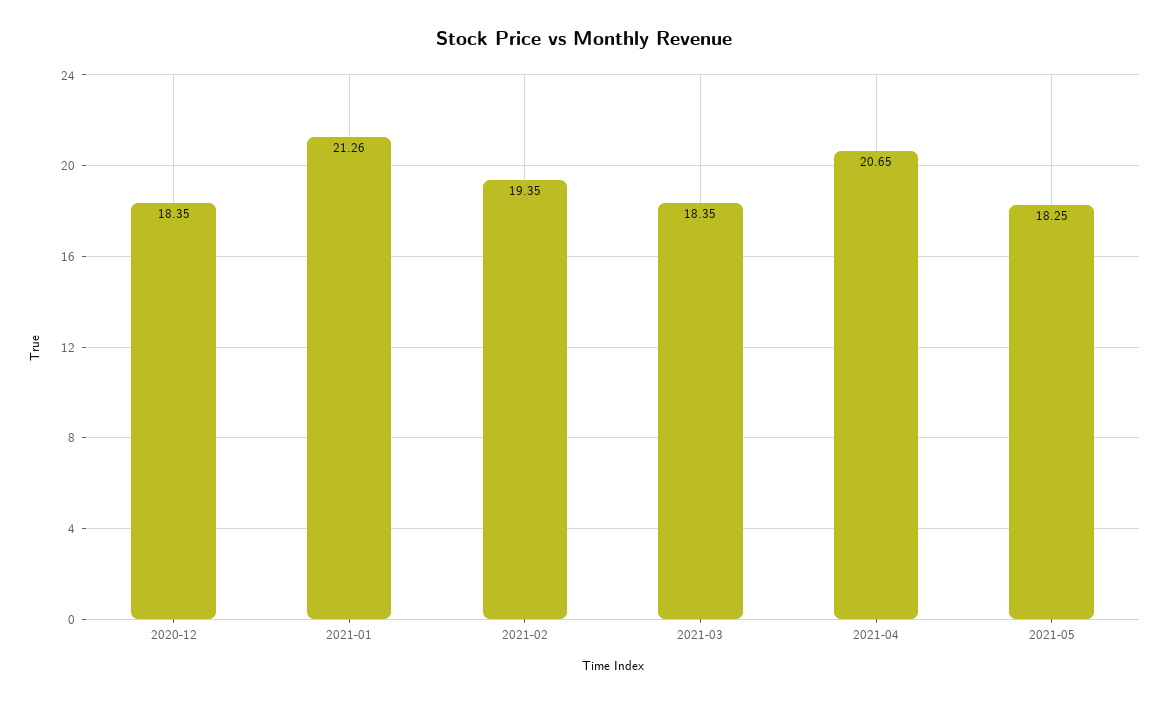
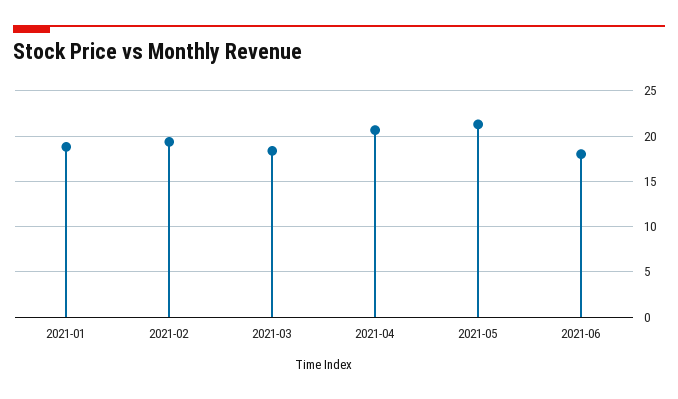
2020-12: 18.35 -> none
2021-01: 21.26 -> 19
2021-05: 18.25 -> 21
2021-06: none -> 18

